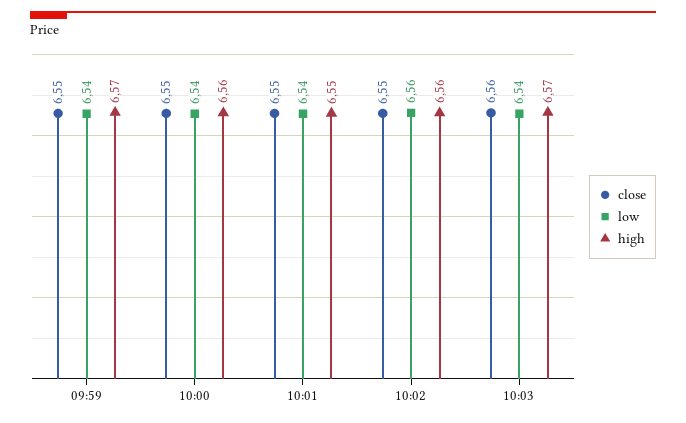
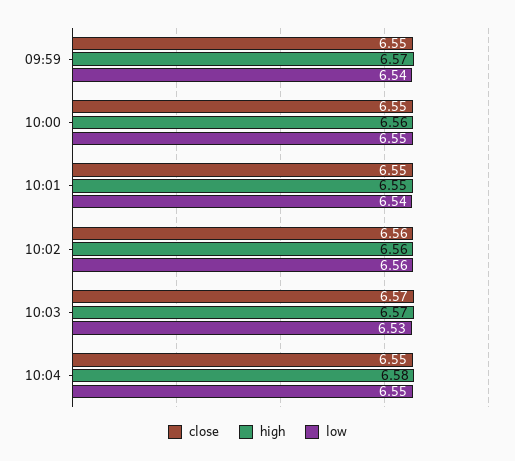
low, 10:00: 6.54 -> 6.55
close, 10:02: 6.55 -> 6.56
close, 10:03: 6.56 -> 6.57
low, 10:03: 6.54 -> 6.53
close, 10:04: none -> 6.55
high, 10:04: none -> 6.58
low, 10:04: none -> 6.55

